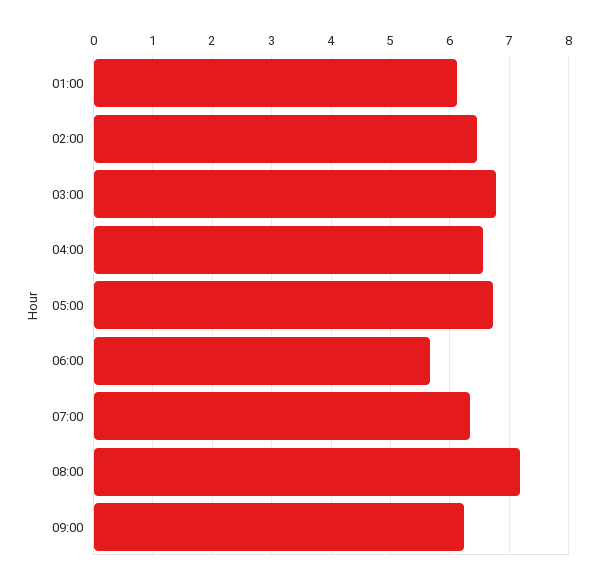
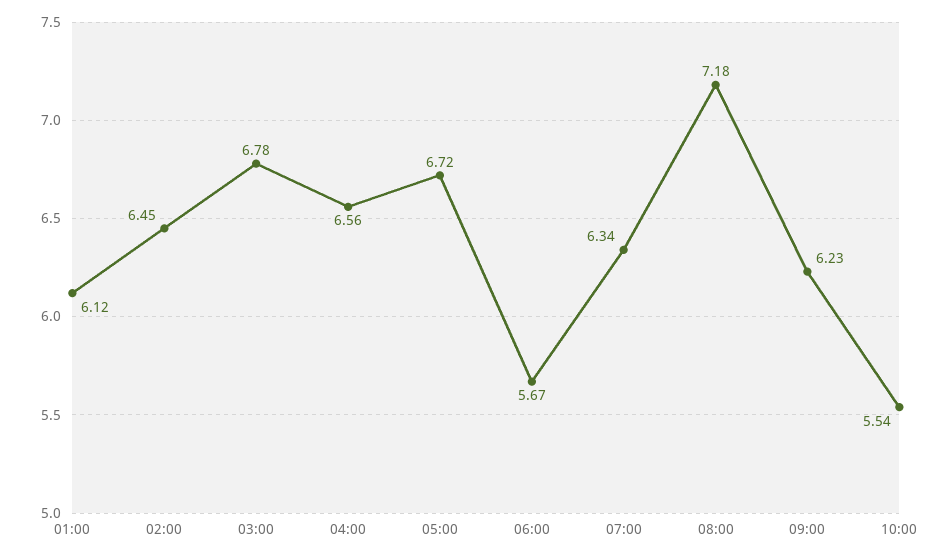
10:00: none -> 5.54

